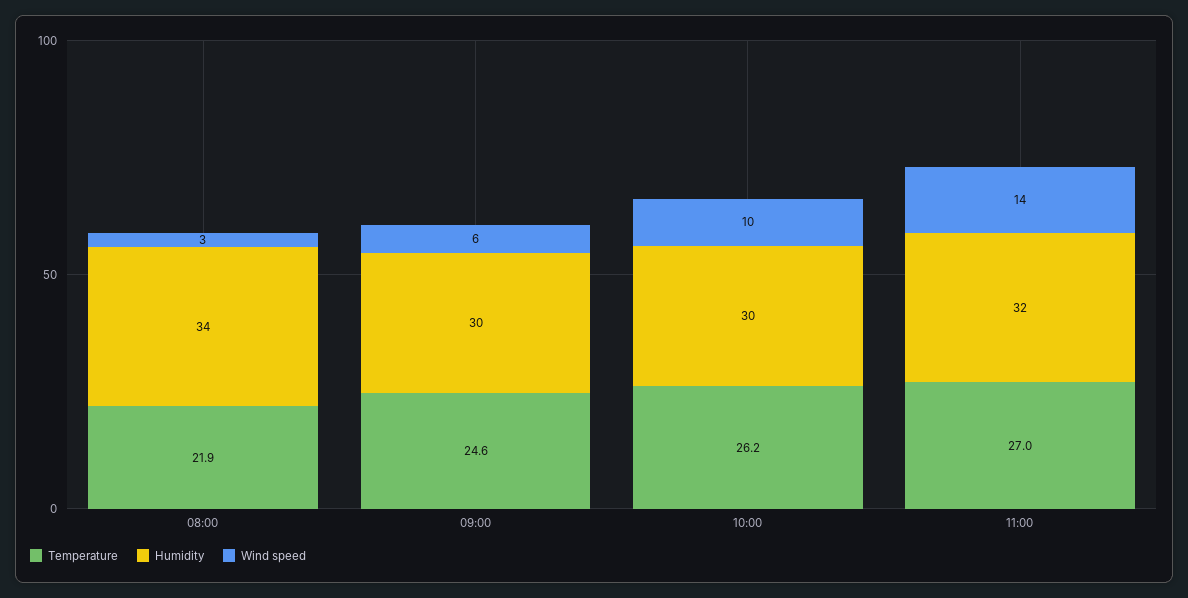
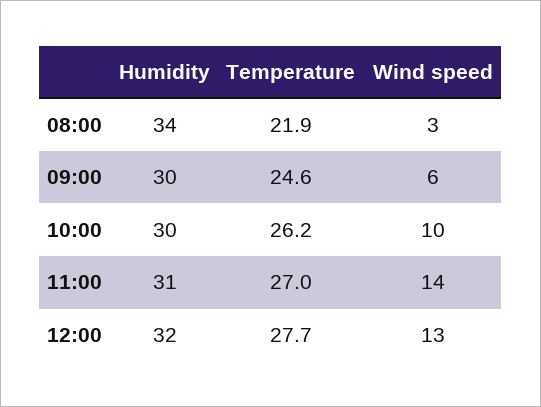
Humidity, 11:00: 32 -> 31
Humidity, 12:00: none -> 32
Temperature, 12:00: none -> 27.7
Wind speed, 12:00: none -> 13

